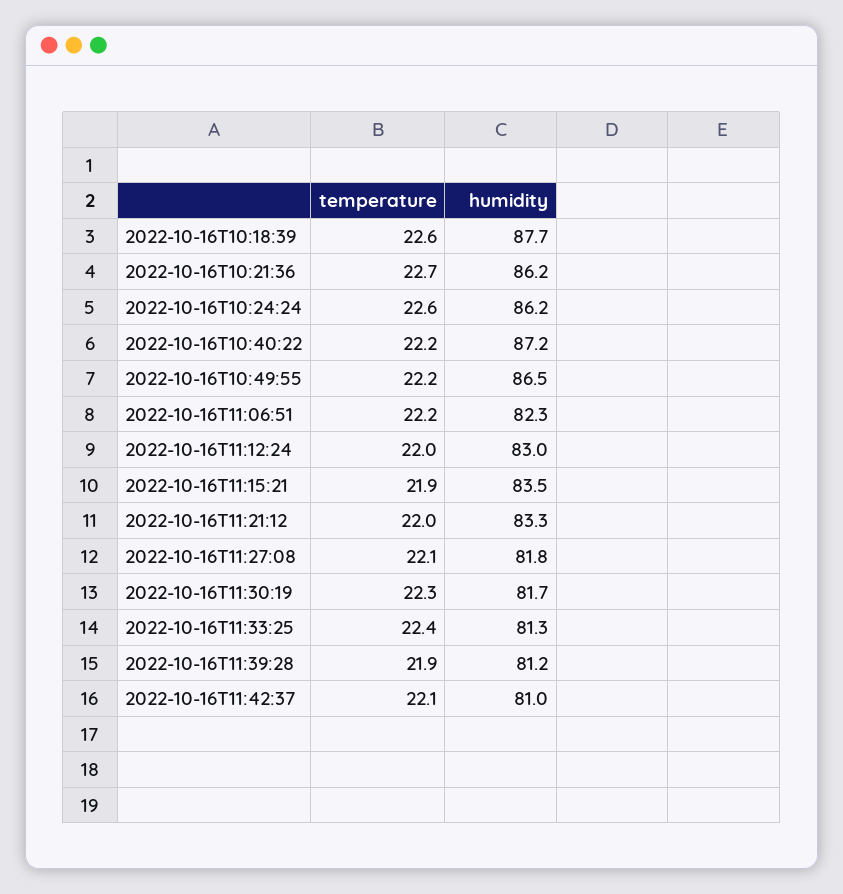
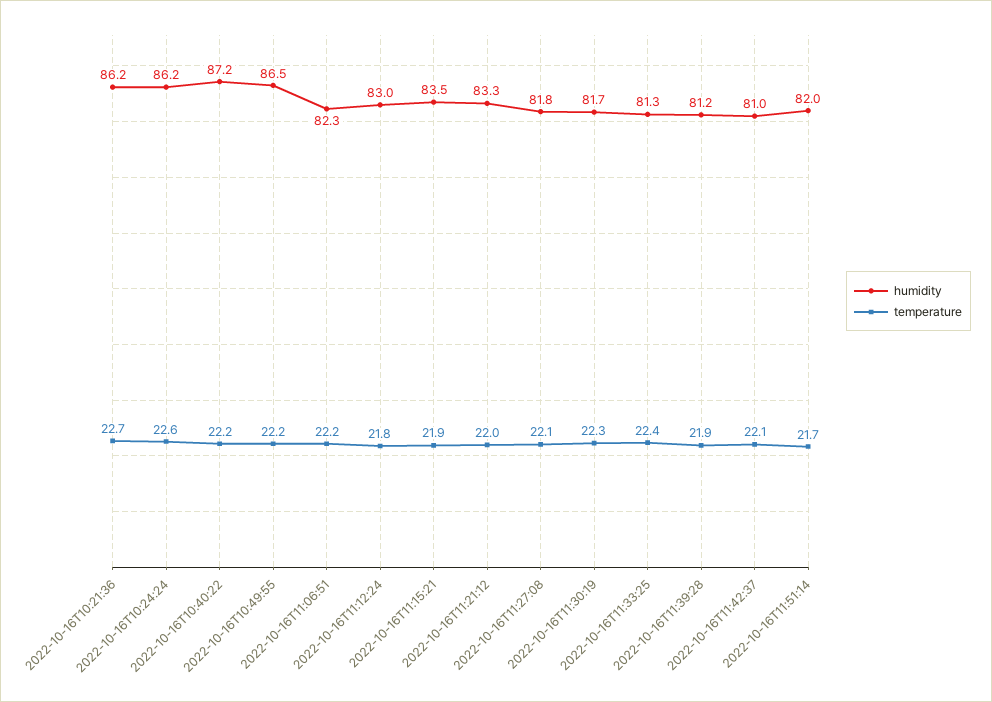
temperature, 2022-10-16T10:18:39: 22.6 -> none
humidity, 2022-10-16T10:18:39: 87.7 -> none
temperature, 2022-10-16T11:12:24: 22 -> 21.8
humidity, 2022-10-16T11:51:14: none -> 82
temperature, 2022-10-16T11:51:14: none -> 21.7

